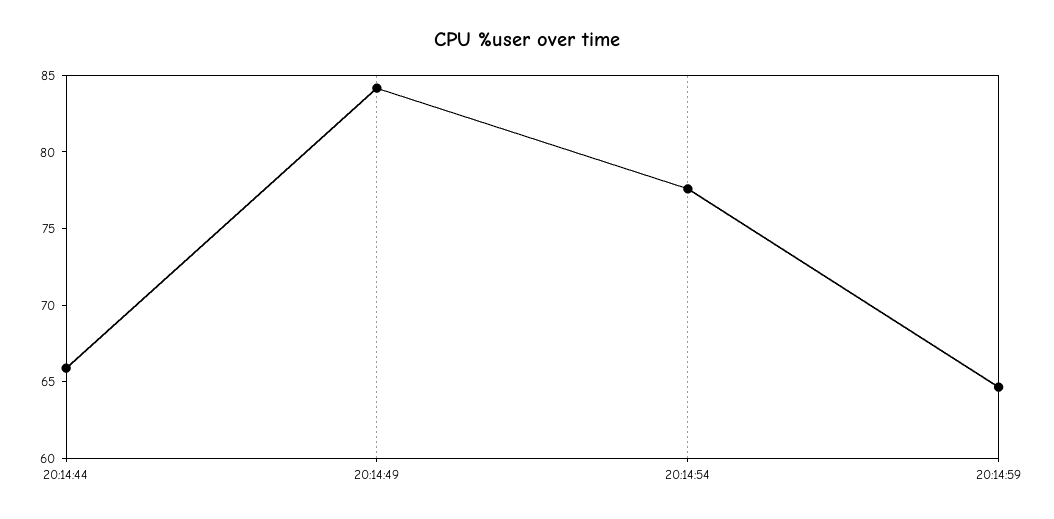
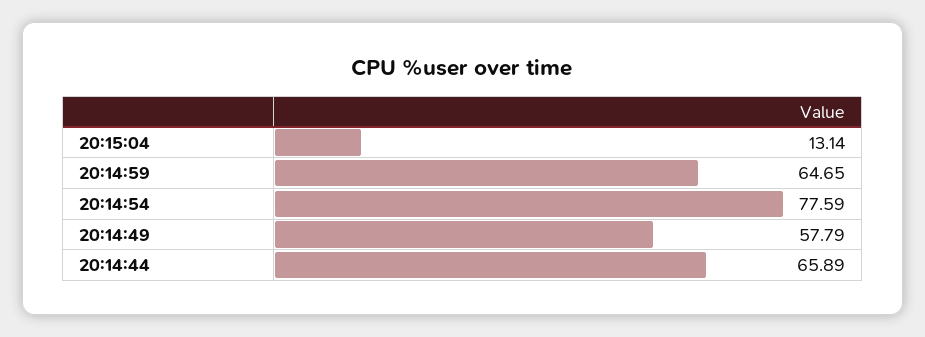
20:14:49: 84 -> 57.79
20:15:04: none -> 13.14

